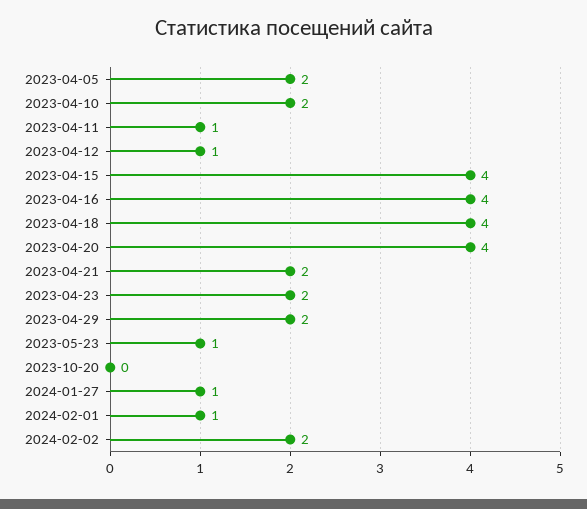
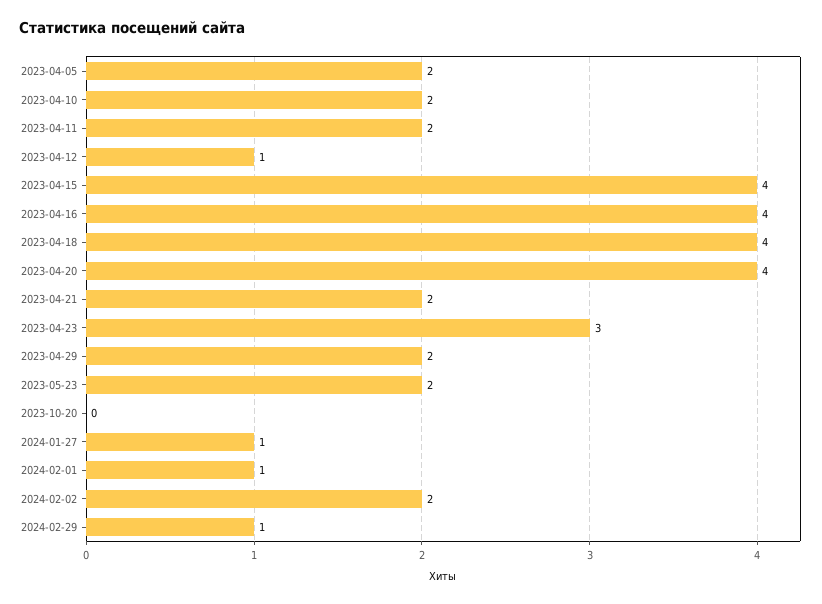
2023-04-11: 1 -> 2
2023-04-23: 2 -> 3
2023-05-23: 1 -> 2
2024-02-29: none -> 1

